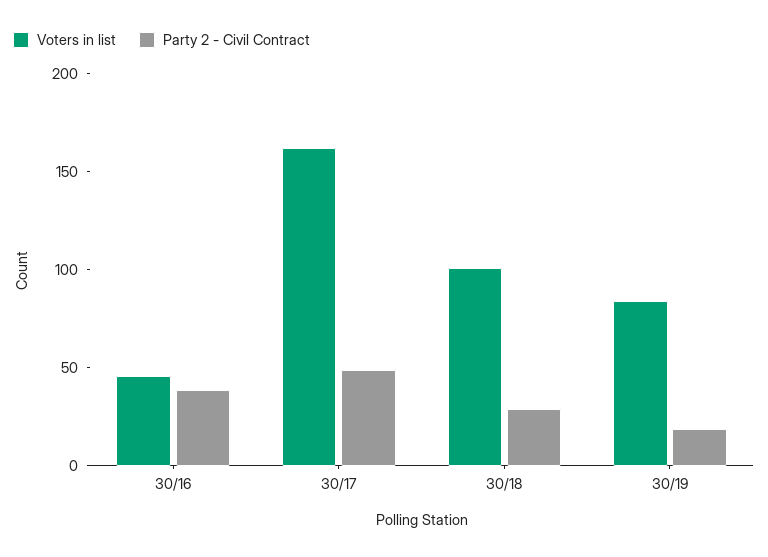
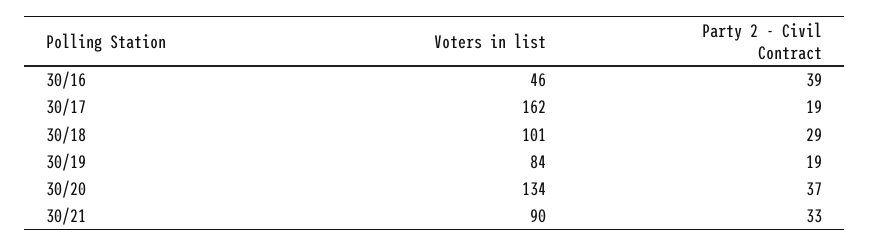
Party 2 - Civil Contract, 30/17: 50 -> 19
Voters in list, 30/20: none -> 134
Party 2 - Civil Contract, 30/20: none -> 37
Voters in list, 30/21: none -> 90
Party 2 - Civil Contract, 30/21: none -> 33

